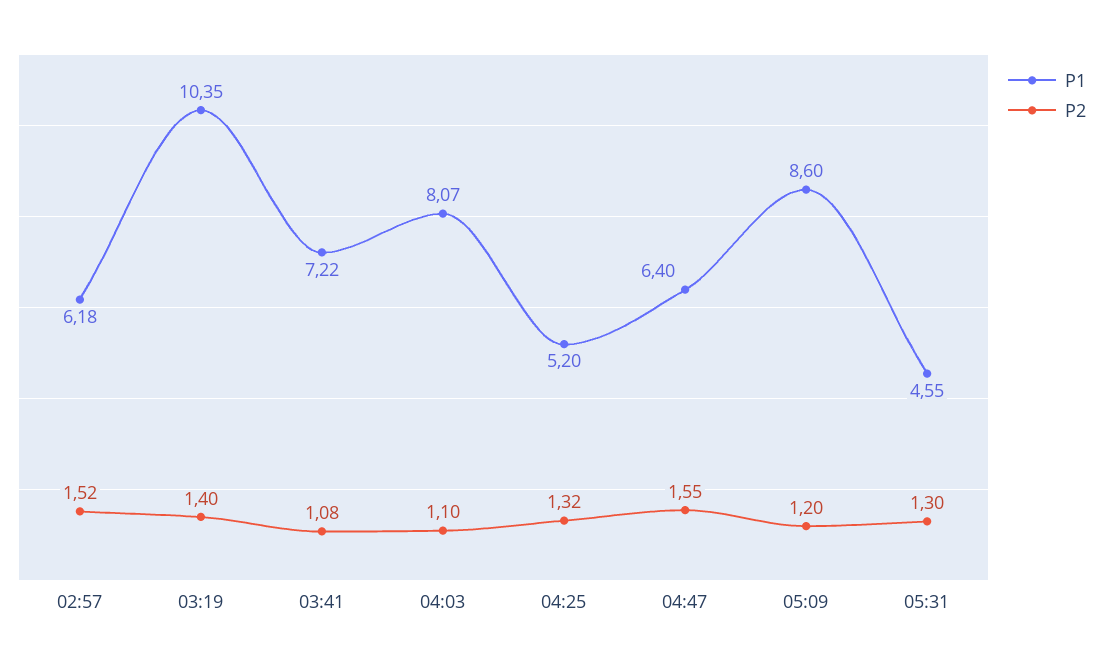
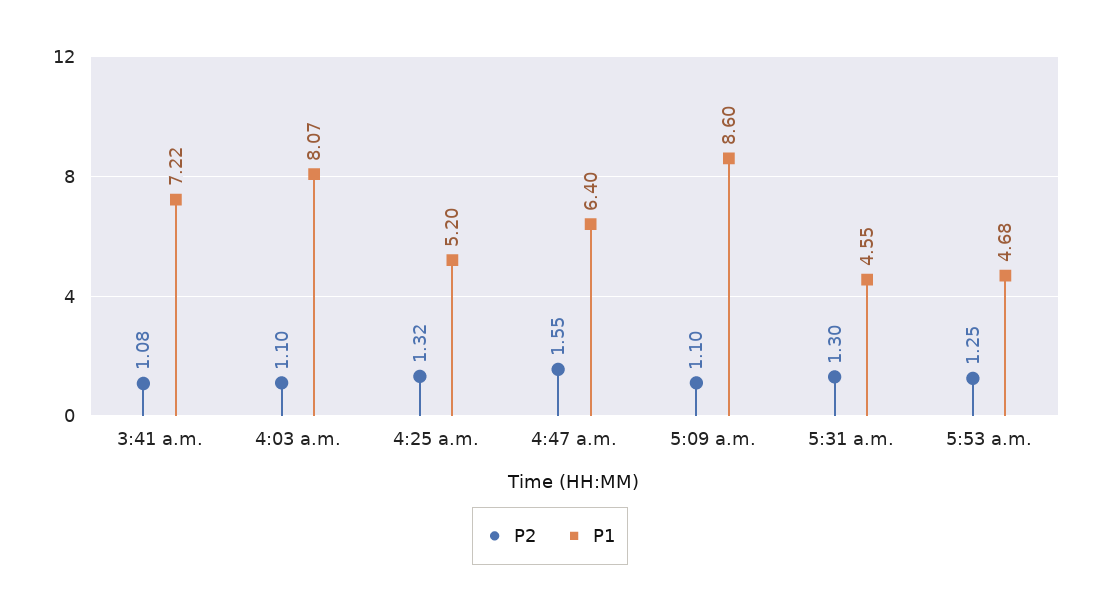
P1, 02:57: 6.18 -> none
P2, 02:57: 1.52 -> none
P1, 03:19: 10.35 -> none
P2, 03:19: 1.4 -> none
P2, 05:09: 1.2 -> 1.1
P2, 5:53 a.m.: none -> 1.25
P1, 5:53 a.m.: none -> 4.68

